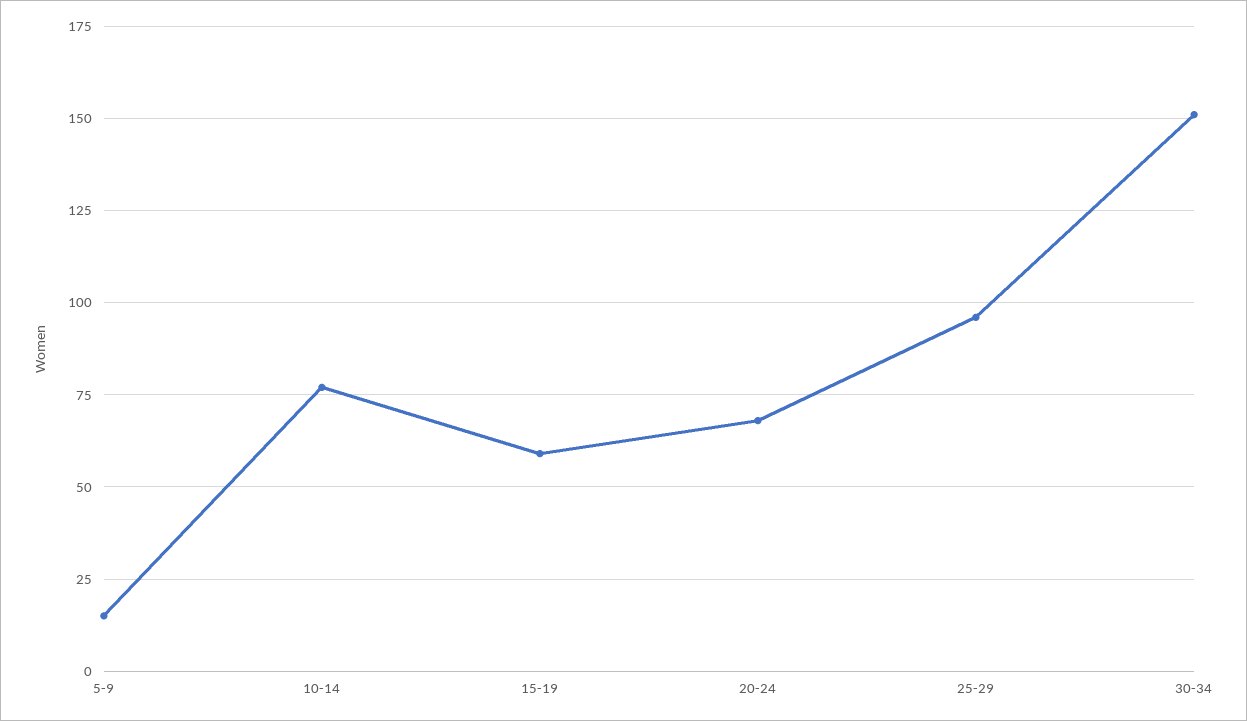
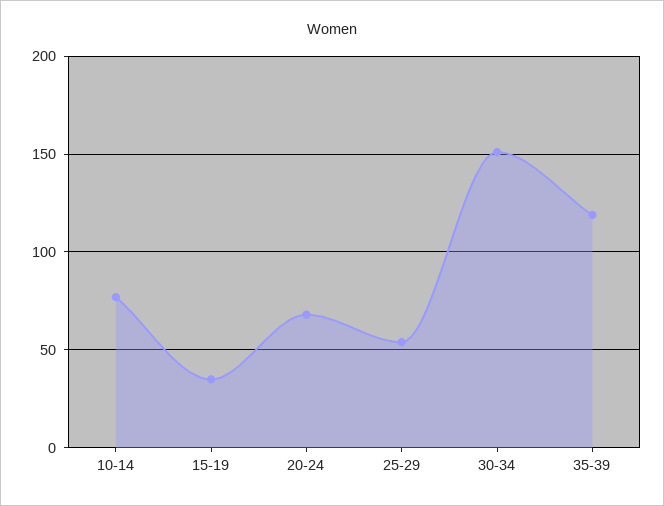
5-9: 15 -> none
15-19: 60 -> 35
25-29: 95 -> 55
35-39: none -> 120

